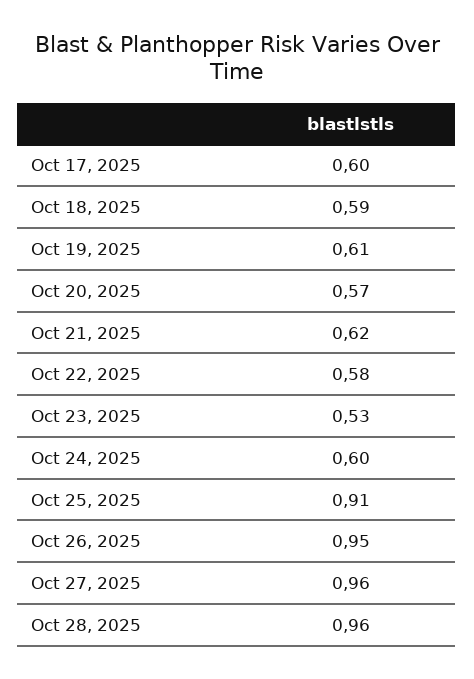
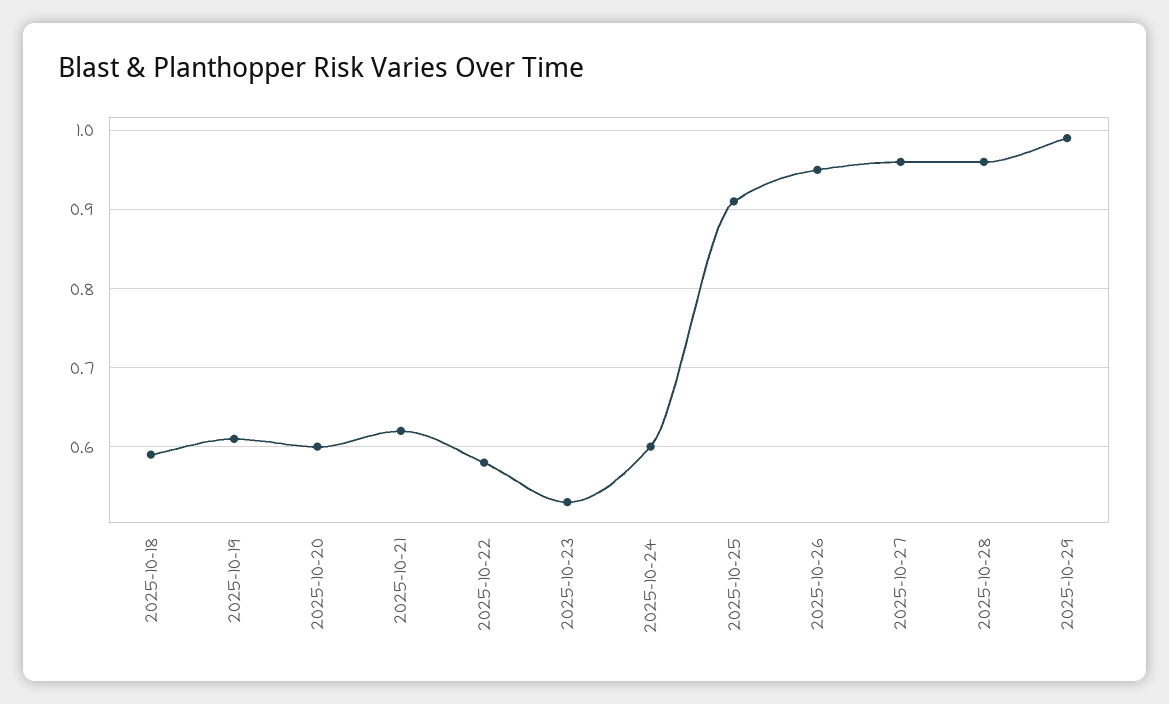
Oct 17, 2025: 0.6 -> none
Oct 20, 2025: 0.57 -> 0.6
2025-10-29: none -> 0.99

